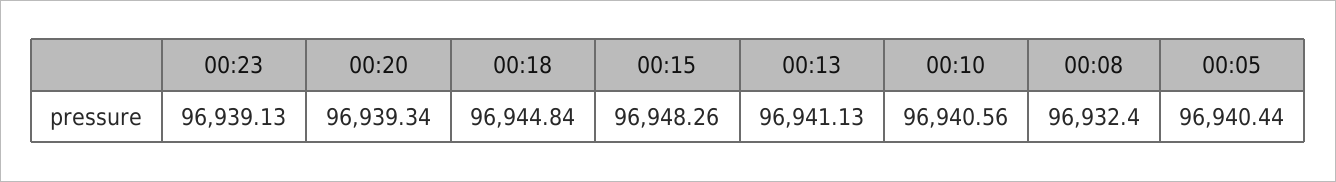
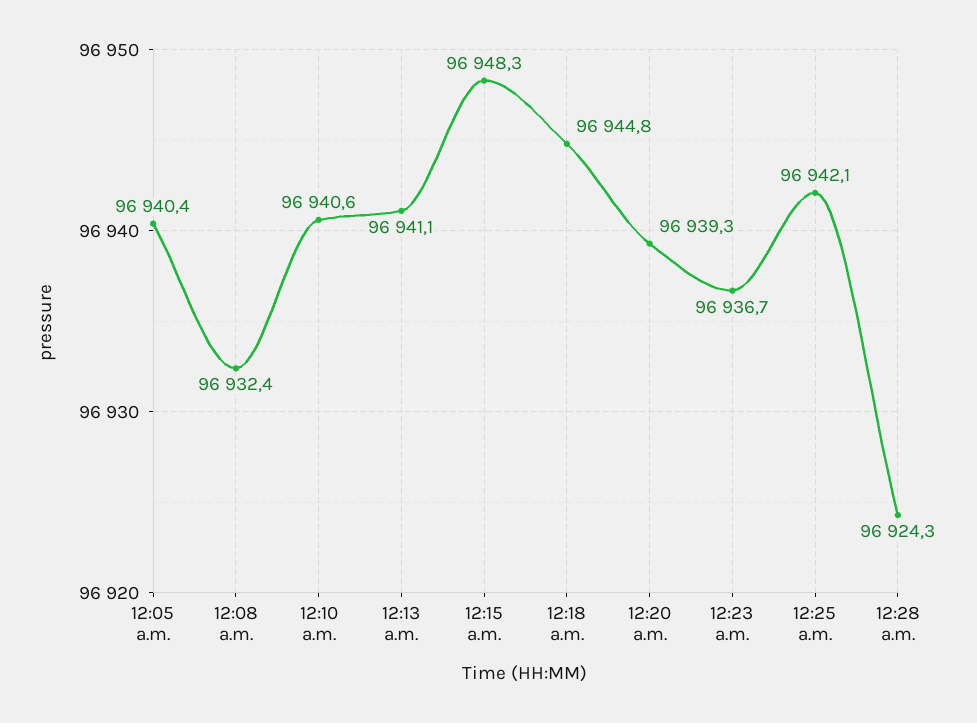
00:23: 96939.13 -> 96936.7
12:25 a.m.: none -> 96942.1
12:28 a.m.: none -> 96924.3

